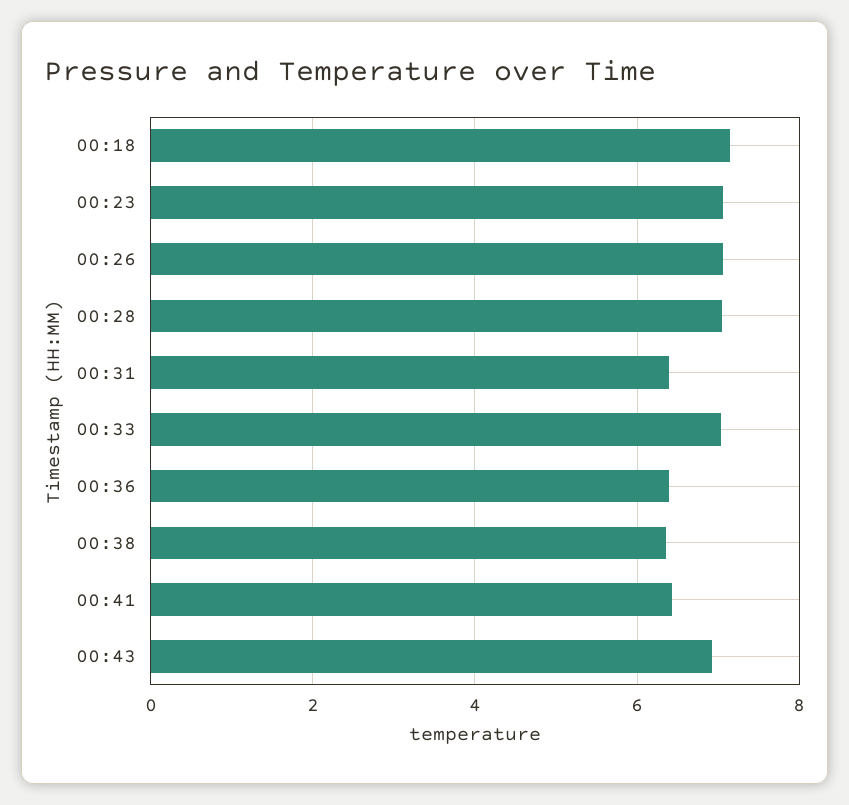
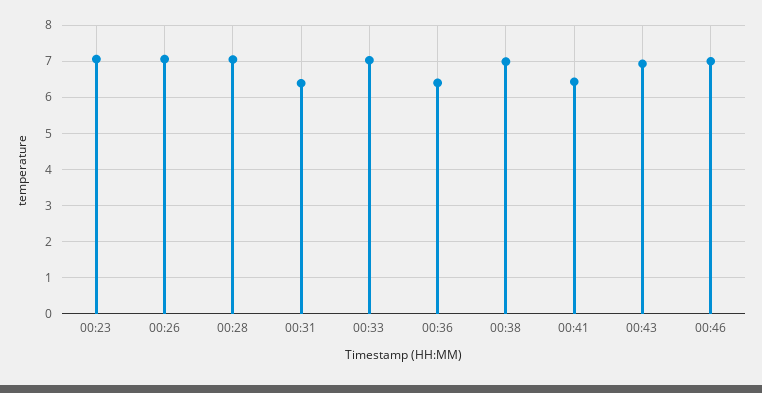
00:18: 7.2 -> none
00:38: 6.4 -> 7
00:46: none -> 7

